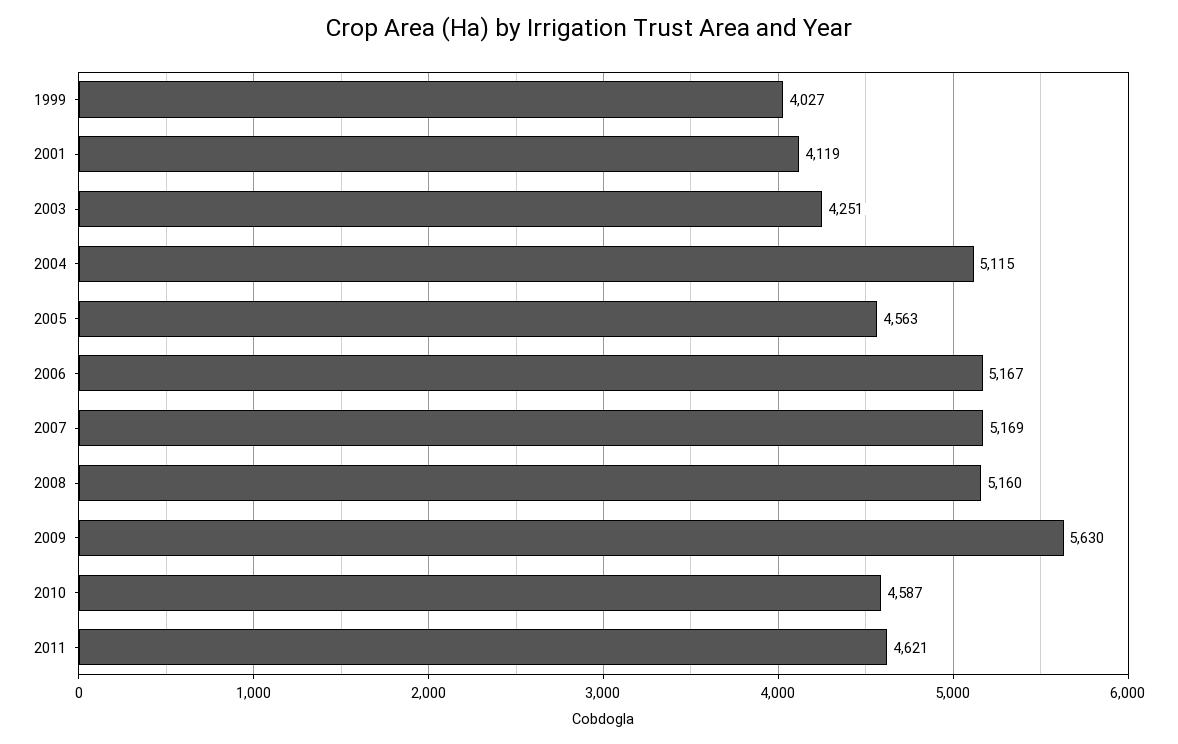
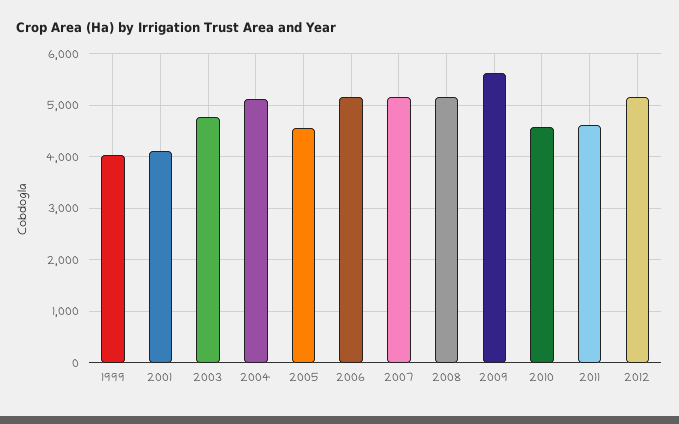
2003: 4251 -> 4800
2012: none -> 5200

